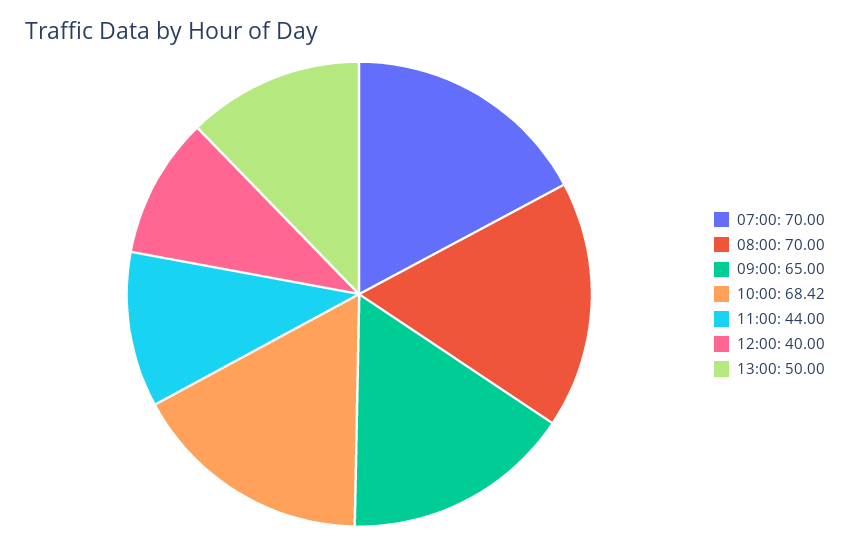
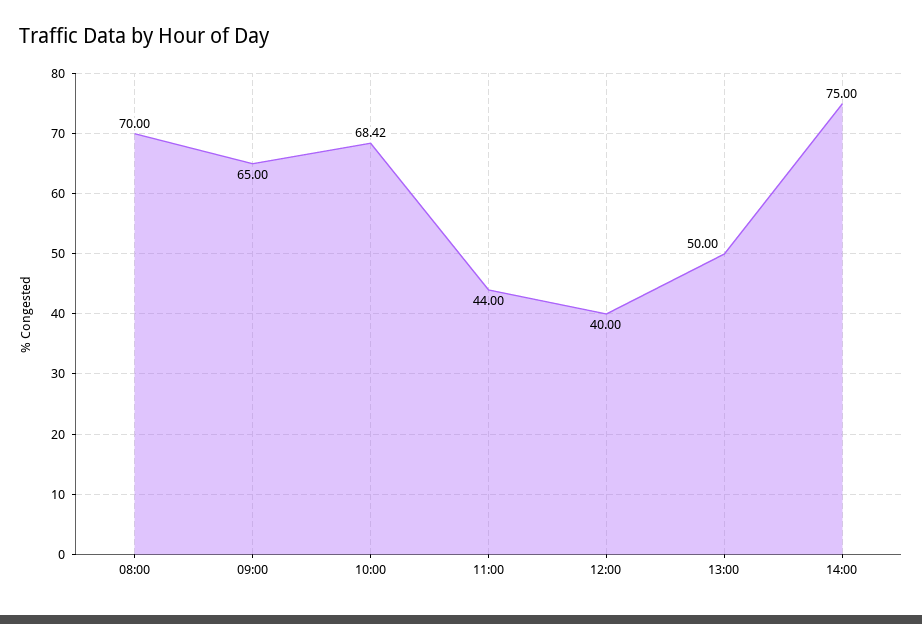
07:00: 70 -> none
14:00: none -> 75

